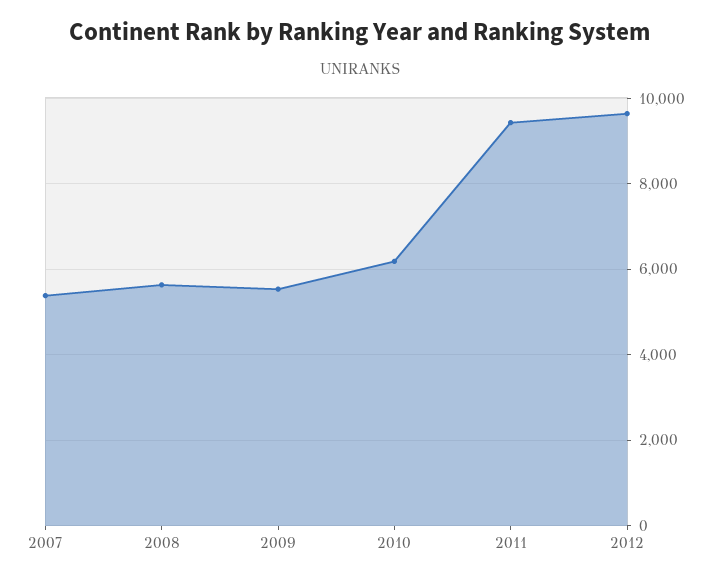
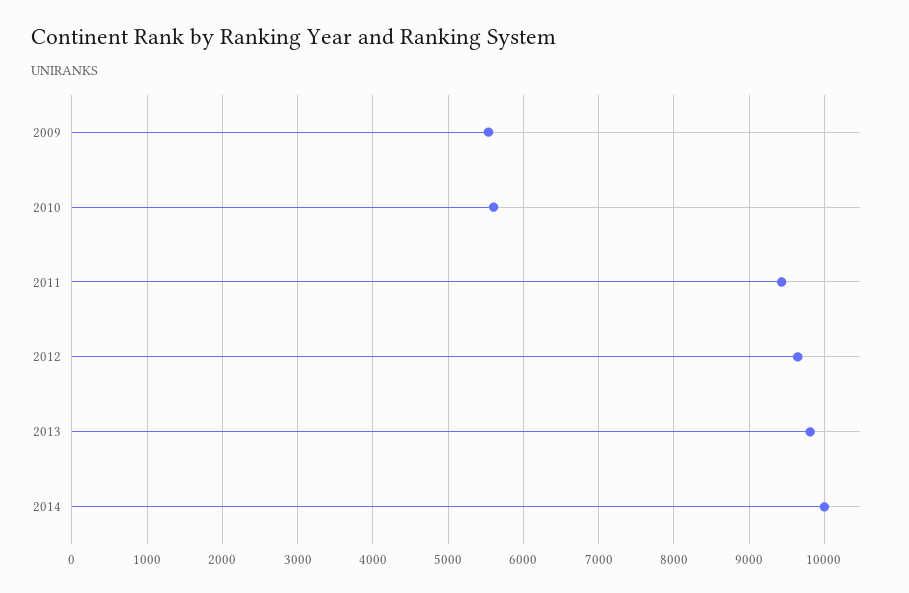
2007: 5400 -> none
2008: 5600 -> none
2010: 6200 -> 5600
2013: none -> 9800
2014: none -> 10000

